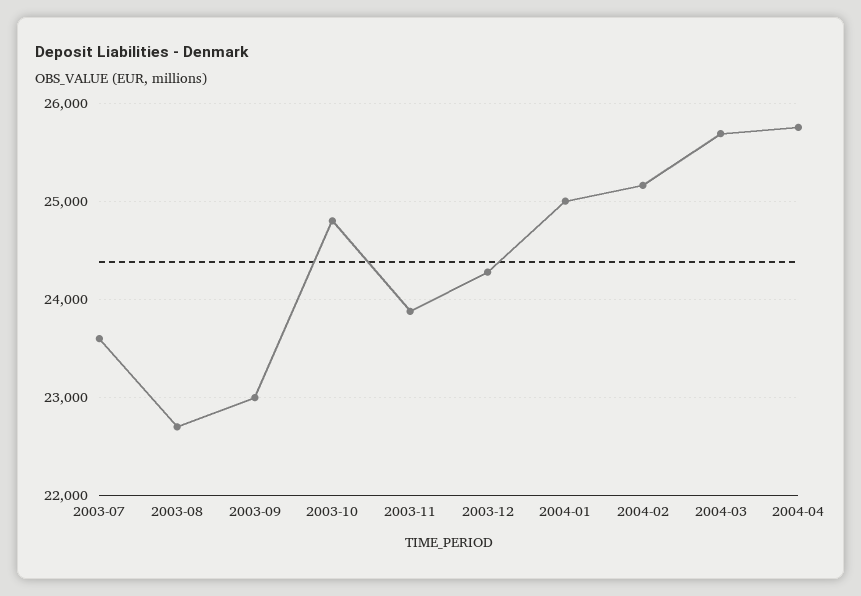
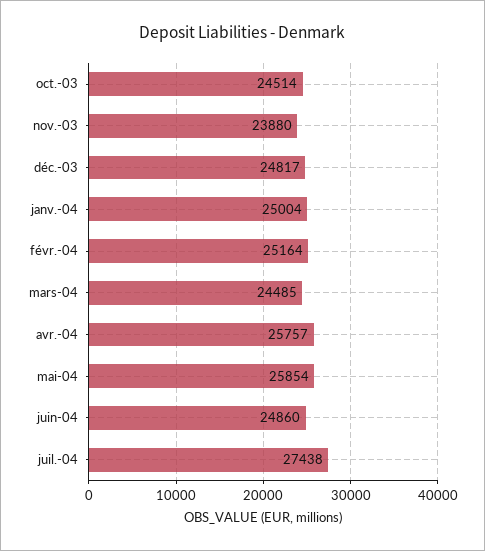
2003-07: 23600 -> none
2003-08: 22700 -> none
2003-09: 23000 -> none
2003-10: 24800 -> 24514
2003-12: 24300 -> 24817
2004-03: 25700 -> 24485
mai-04: none -> 25854
juin-04: none -> 24860
juil.-04: none -> 27438

